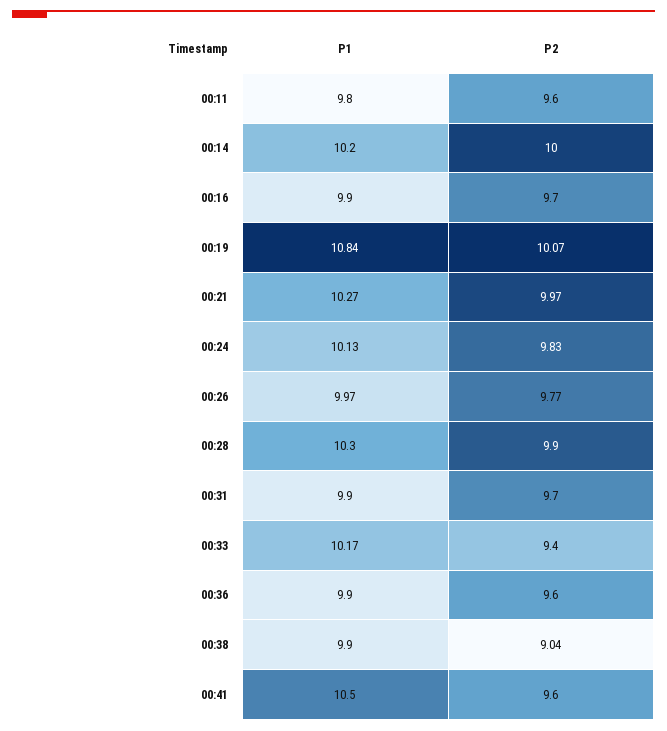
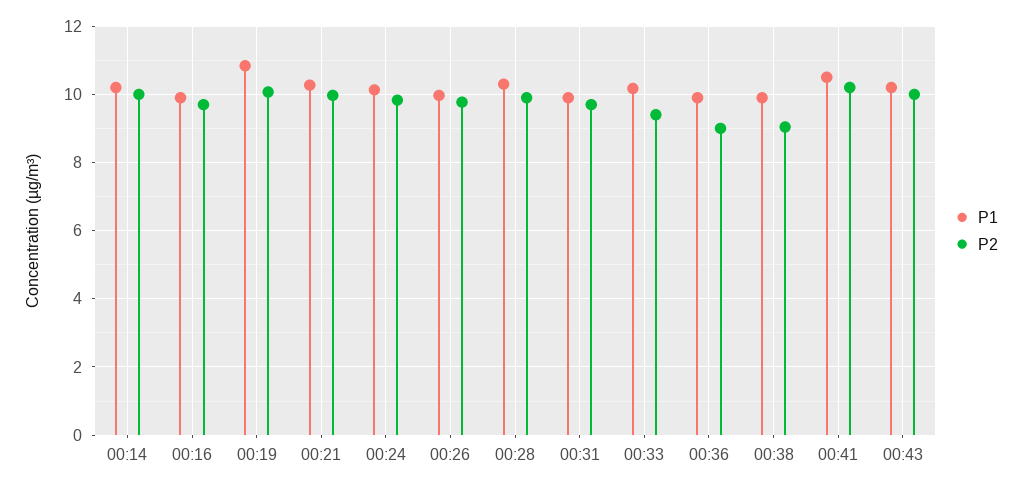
P1, 00:11: 9.8 -> none
P2, 00:11: 9.6 -> none
P2, 00:36: 9.6 -> 9
P2, 00:41: 9.6 -> 10.2
P1, 00:43: none -> 10.2
P2, 00:43: none -> 10

